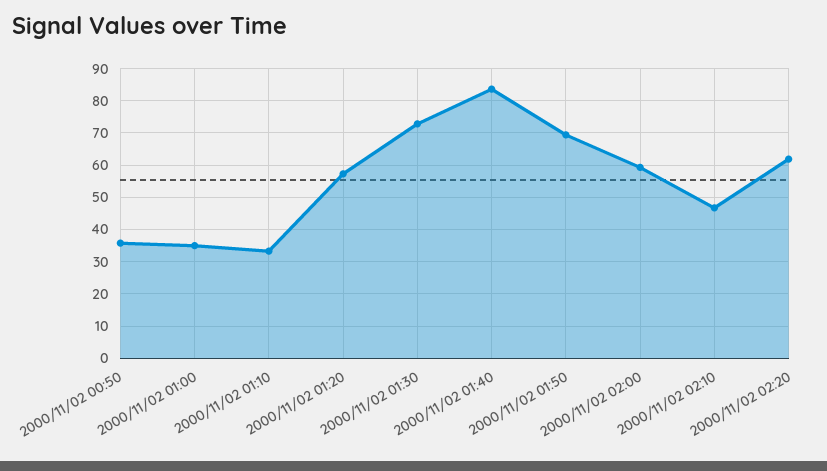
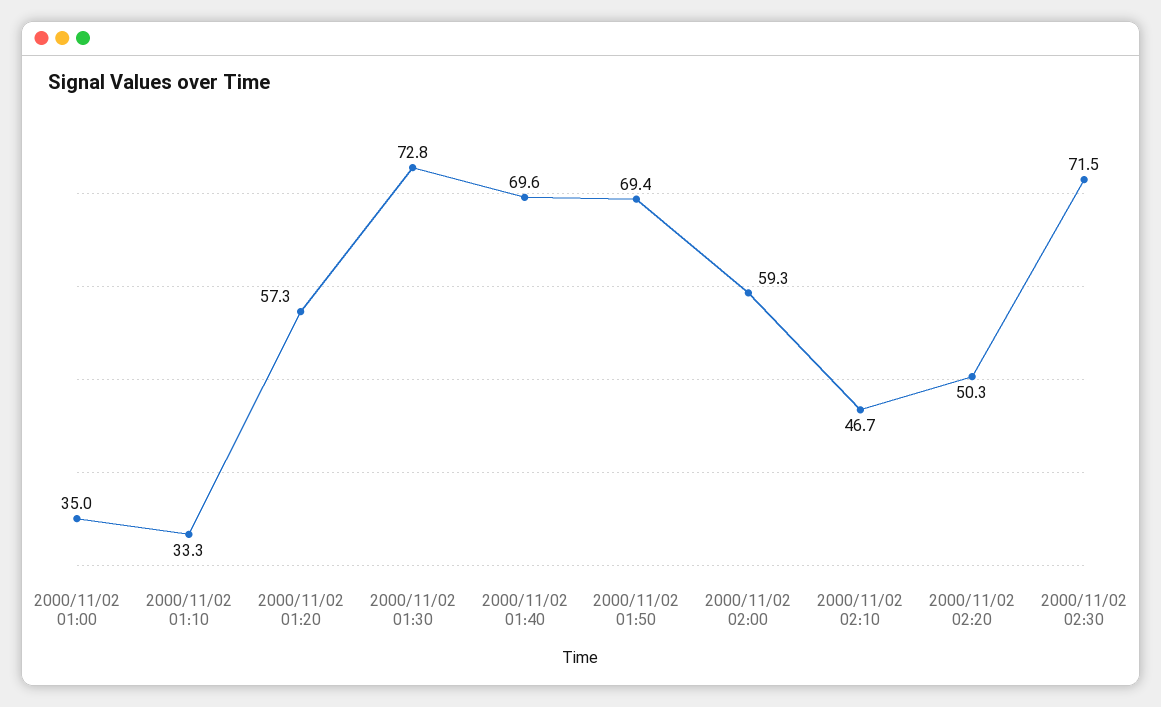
2000/11/02 00:50: 36 -> none
2000/11/02 01:40: 84 -> 69.6
2000/11/02 02:20: 62 -> 50.3
2000/11/02 02:30: none -> 71.5

